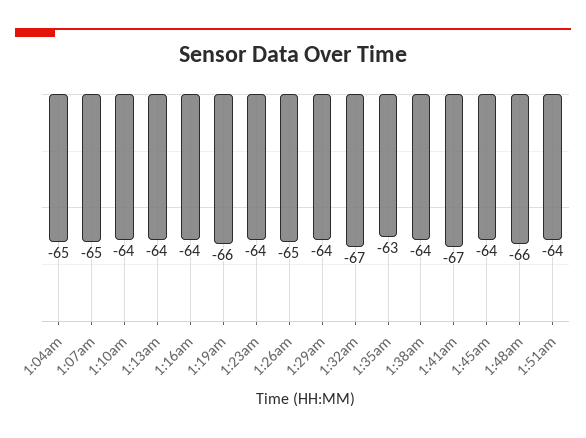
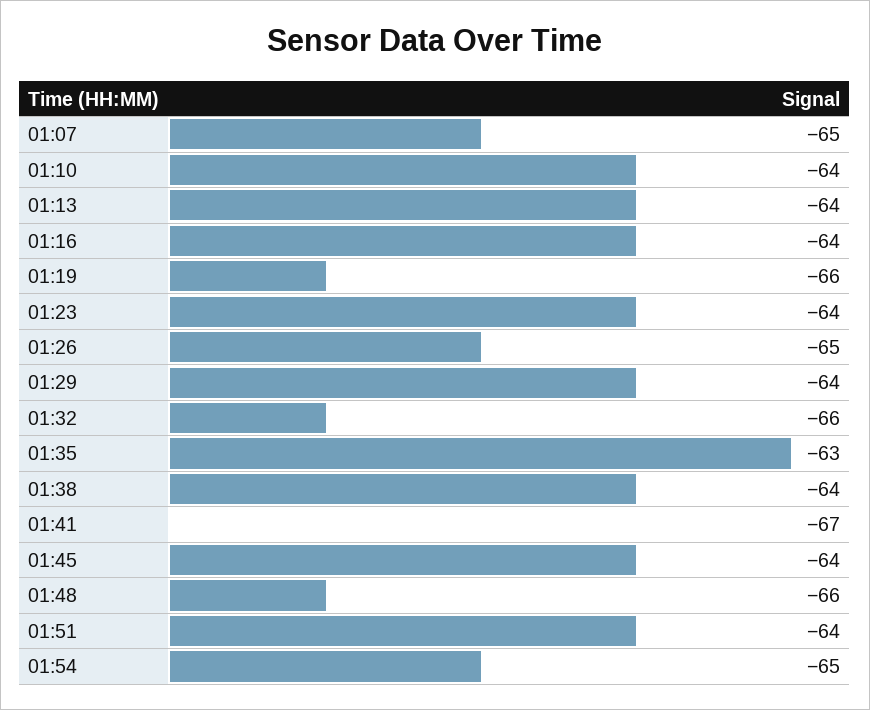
1:04am: -65 -> none
1:32am: -67 -> -66
01:54: none -> -65

